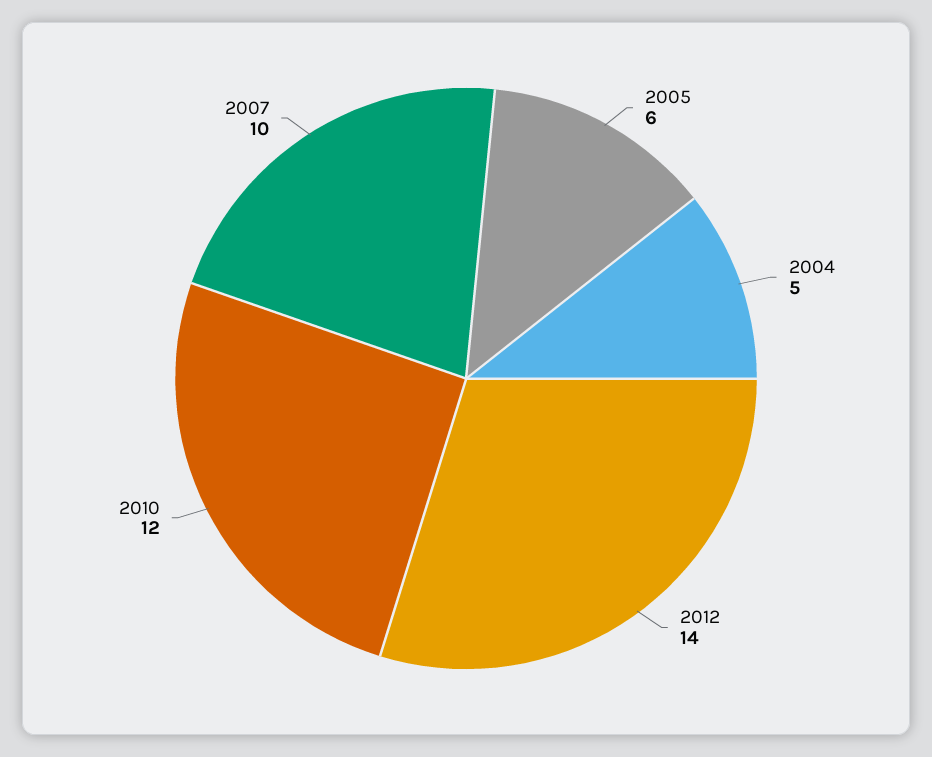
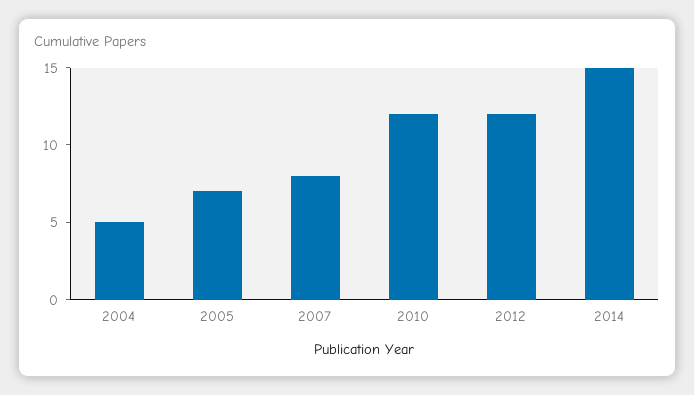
2005: 6 -> 7
2012: 14 -> 12
2007: 10 -> 8
2014: none -> 15

